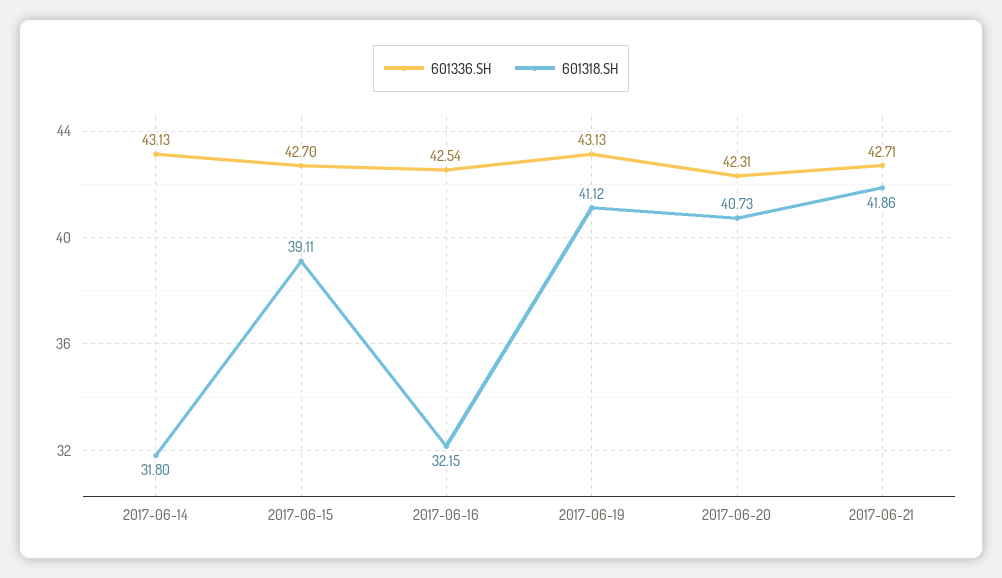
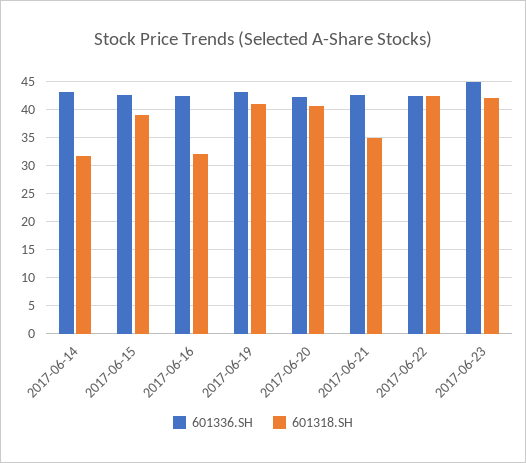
601318.SH, 2017-06-21: 41.86 -> 35
601336.SH, 2017-06-22: none -> 42.5
601318.SH, 2017-06-22: none -> 42.5
601336.SH, 2017-06-23: none -> 45
601318.SH, 2017-06-23: none -> 42.5

